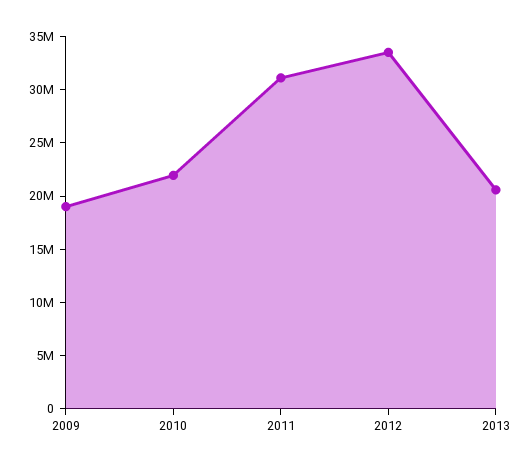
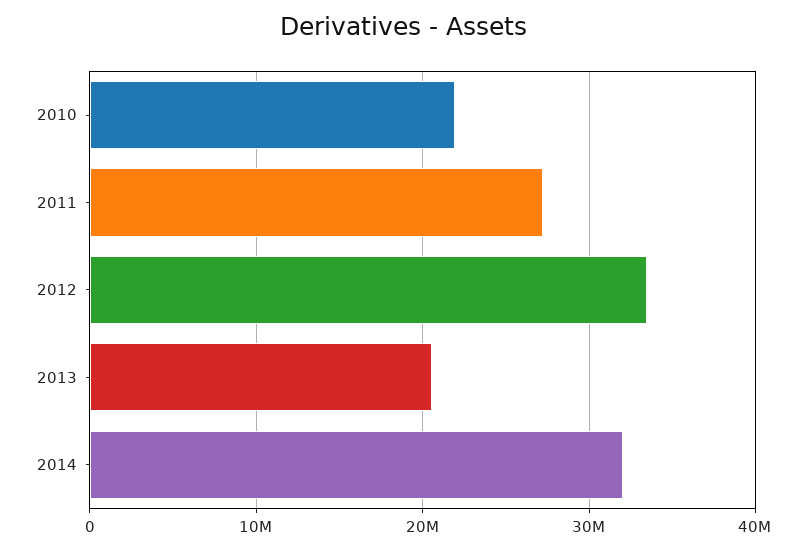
2009: 19000000 -> none
2011: 31000000 -> 27000000
2014: none -> 32000000

